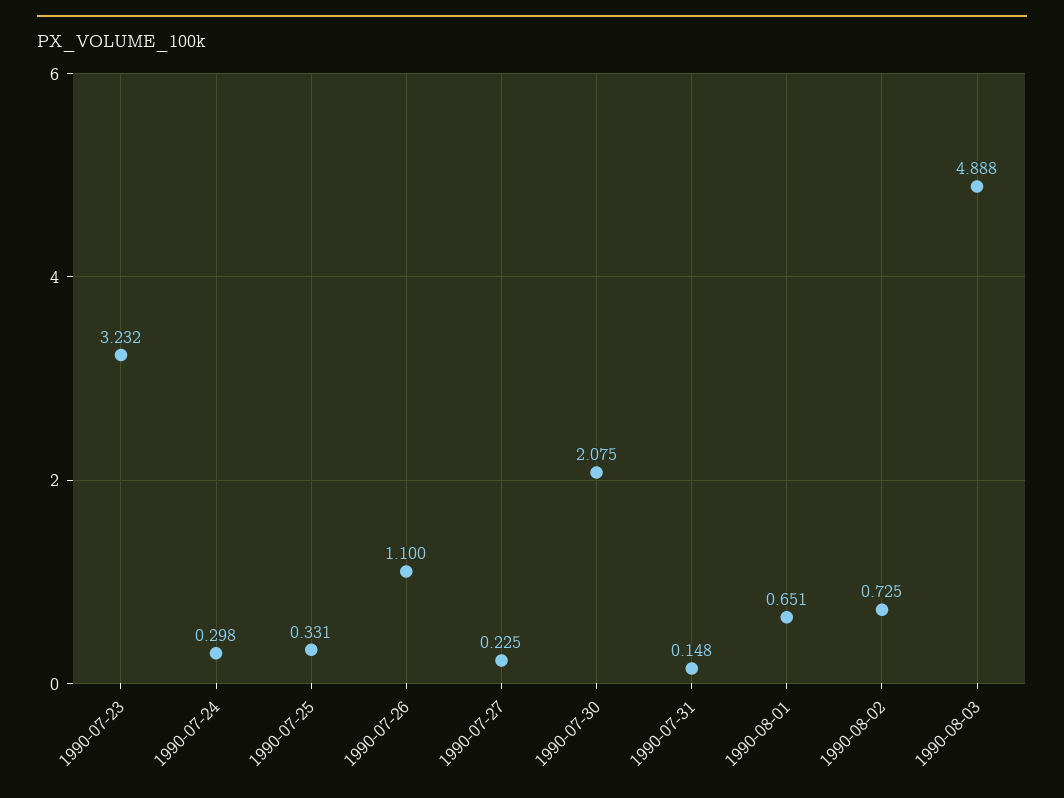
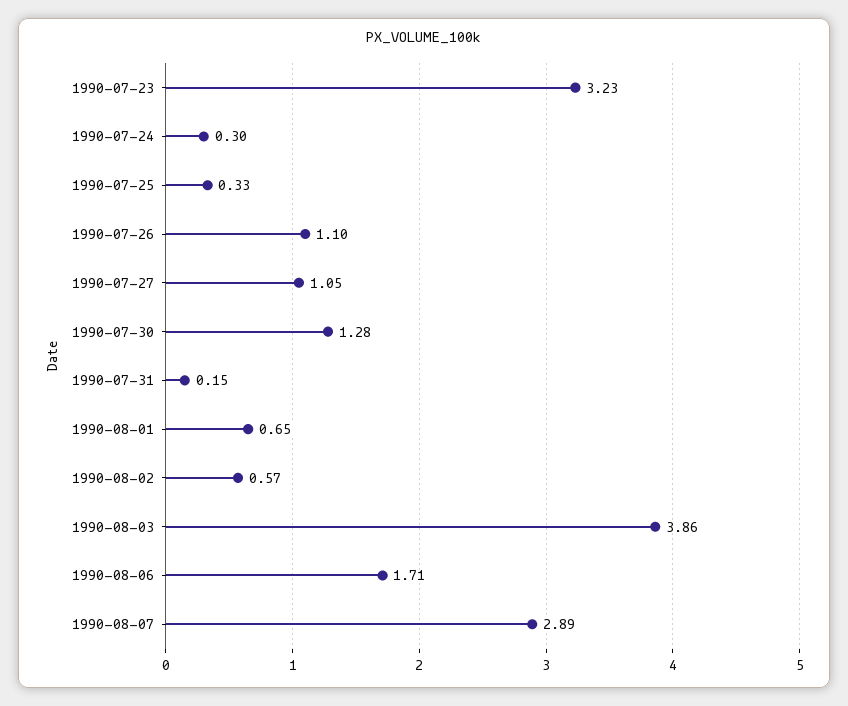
1990-07-27: 0.225 -> 1.05
1990-07-30: 2.075 -> 1.28
1990-08-02: 0.725 -> 0.57
1990-08-03: 4.888 -> 3.86
1990-08-06: none -> 1.71
1990-08-07: none -> 2.89

